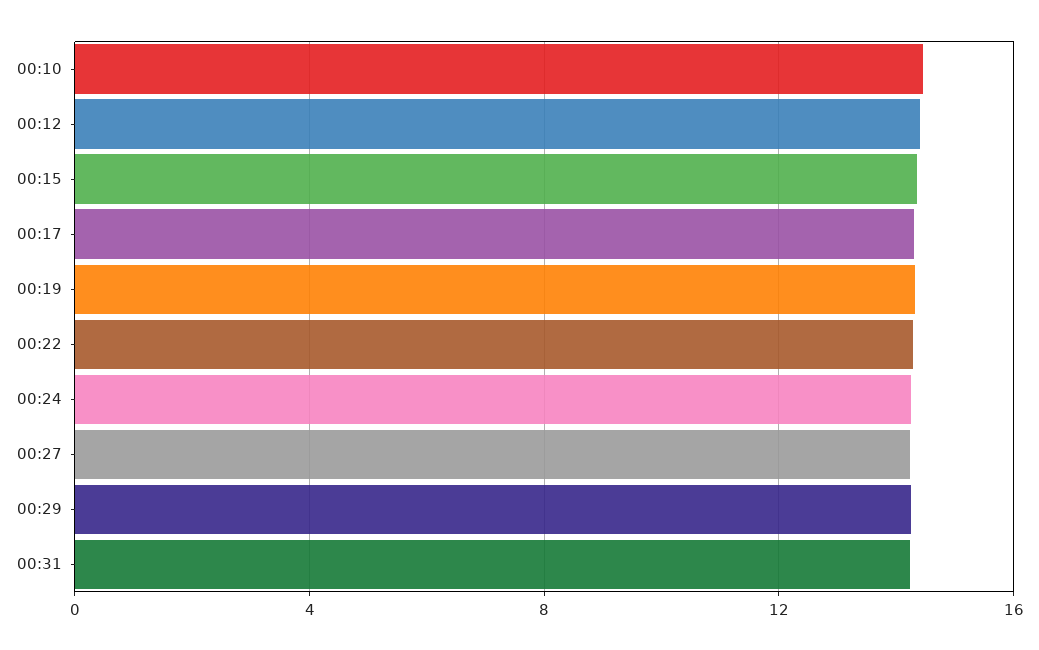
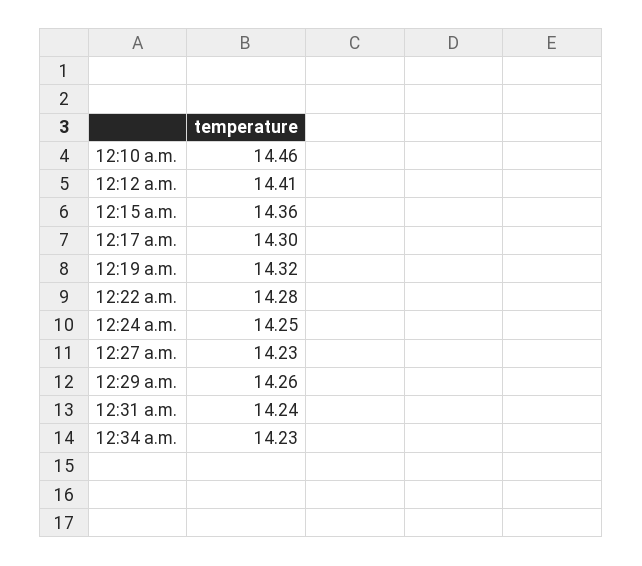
12:34 a.m.: none -> 14.23

